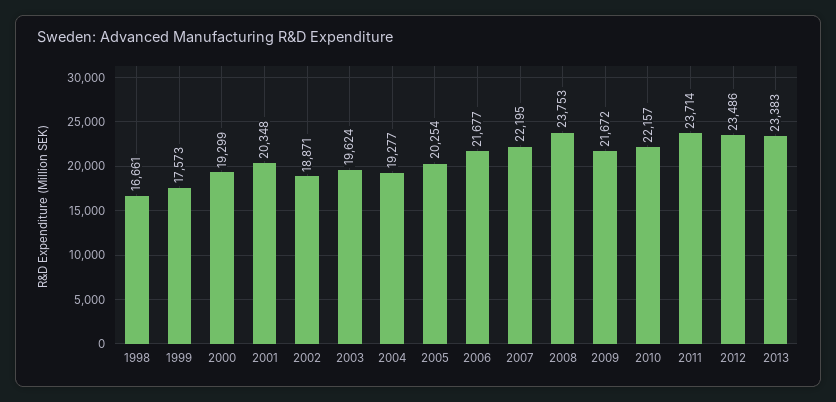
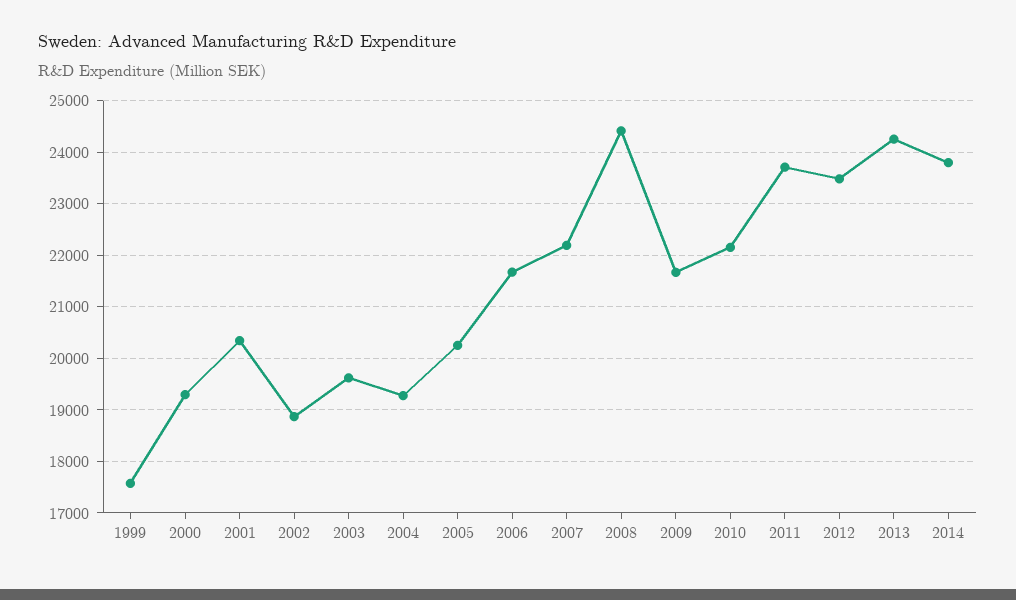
1998: 16661 -> none
2008: 23753 -> 24400
2013: 23383 -> 24200
2014: none -> 23800

